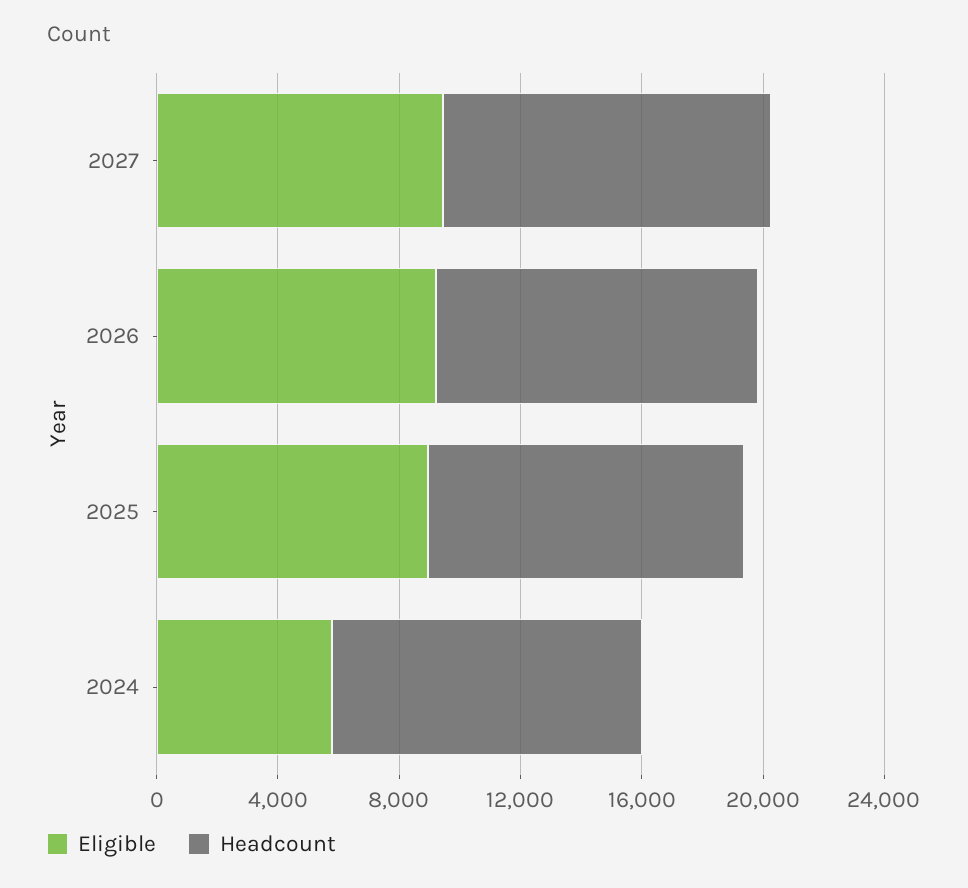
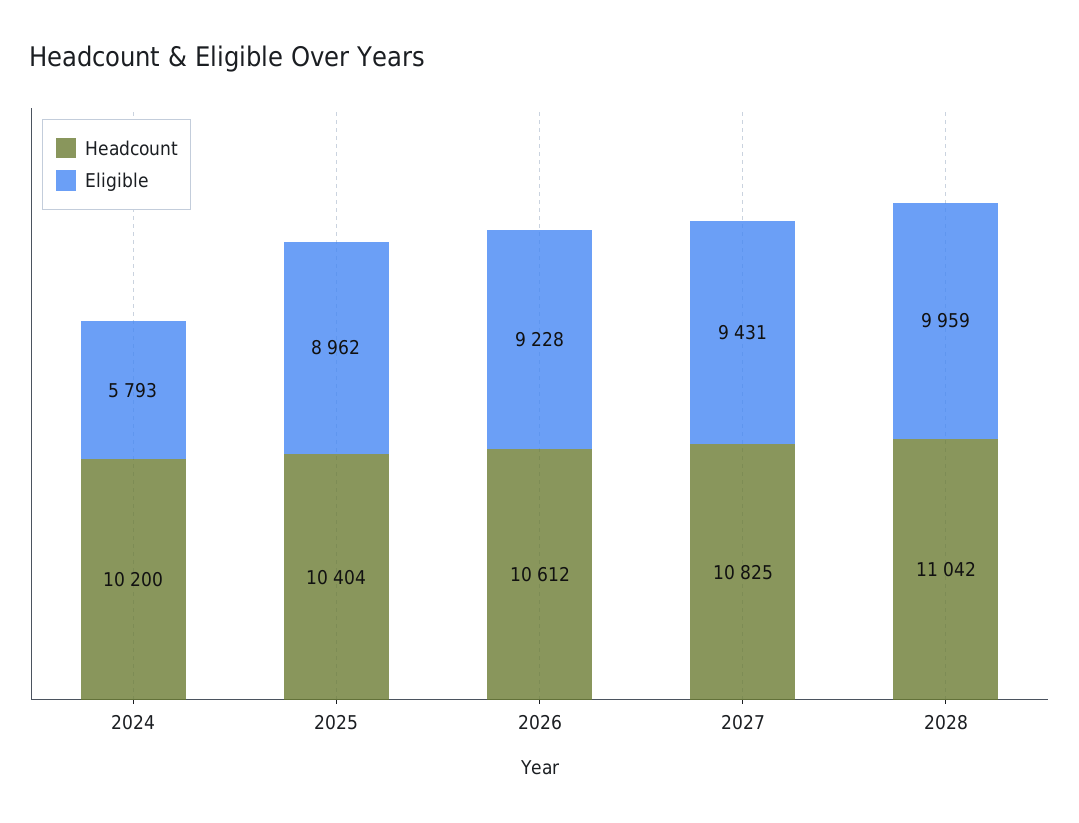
Headcount, 2028: none -> 11042
Eligible, 2028: none -> 9959

